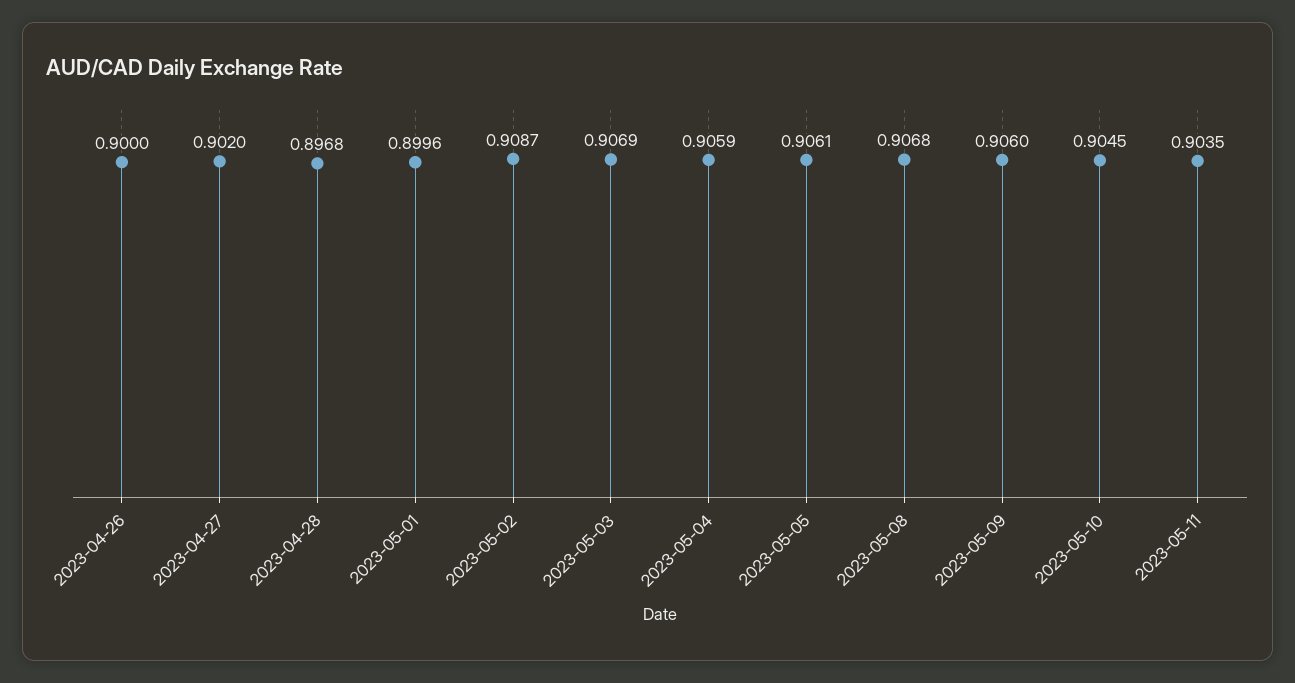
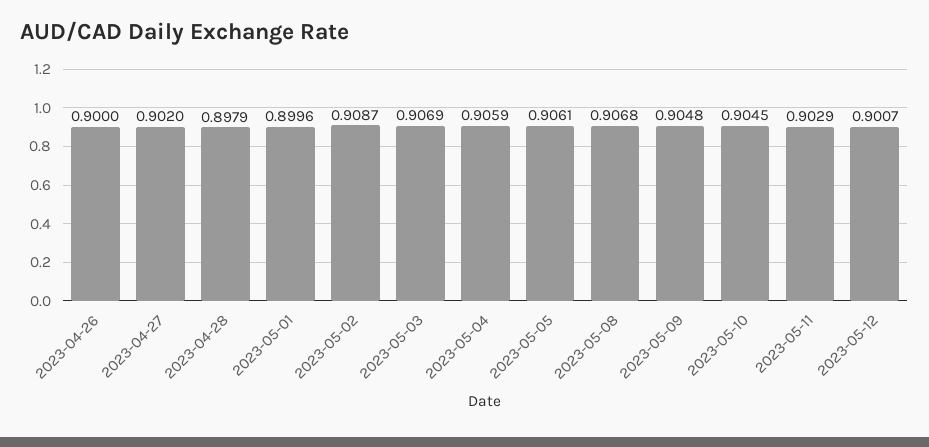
2023-04-28: 0.8968 -> 0.8979
2023-05-09: 0.906 -> 0.9048
2023-05-11: 0.9035 -> 0.9029
2023-05-12: none -> 0.9007

